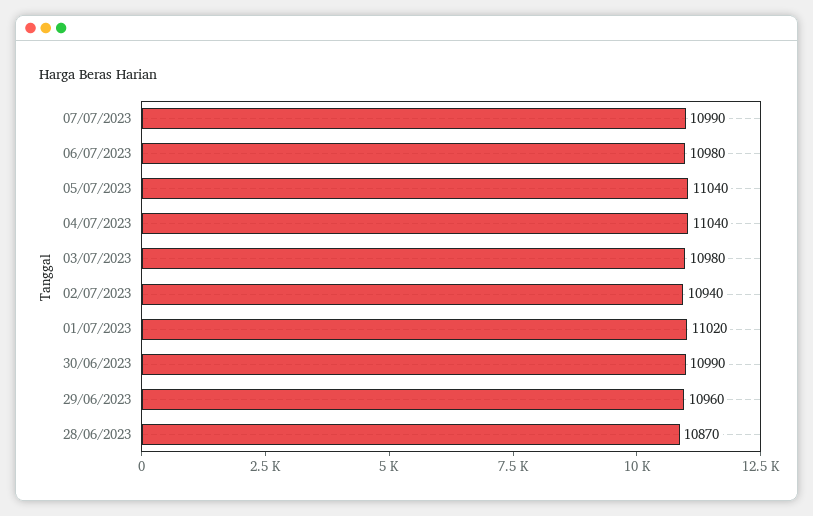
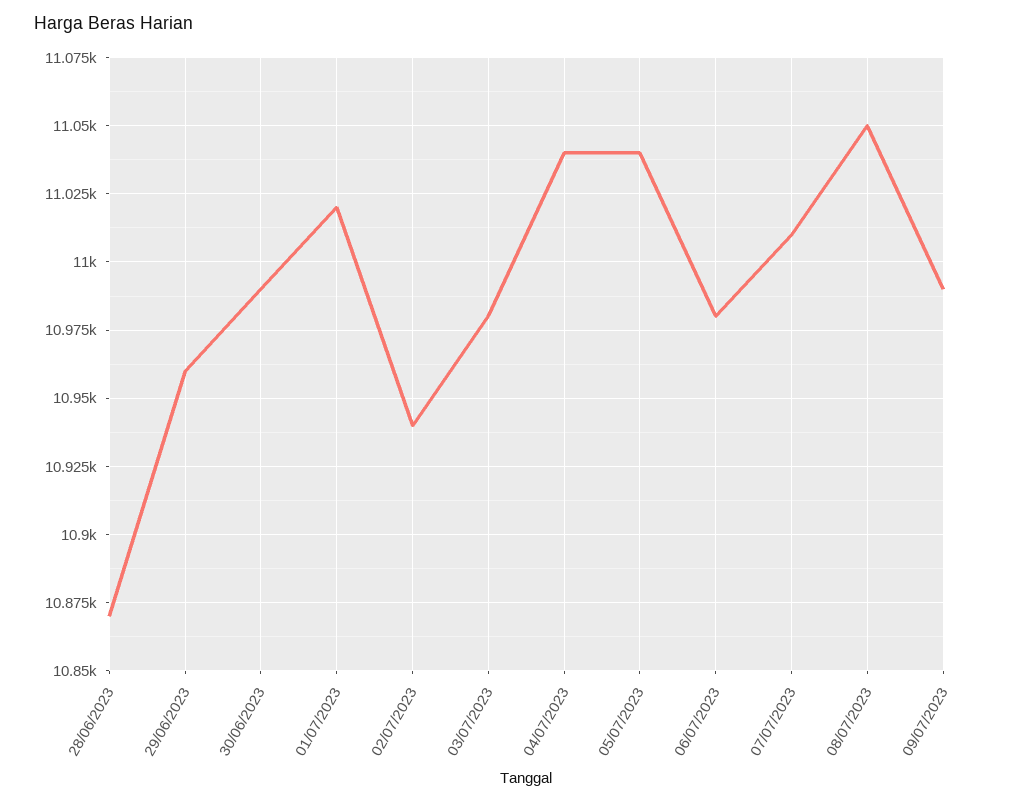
07/07/2023: 10990 -> 11010
08/07/2023: none -> 11050
09/07/2023: none -> 10990

